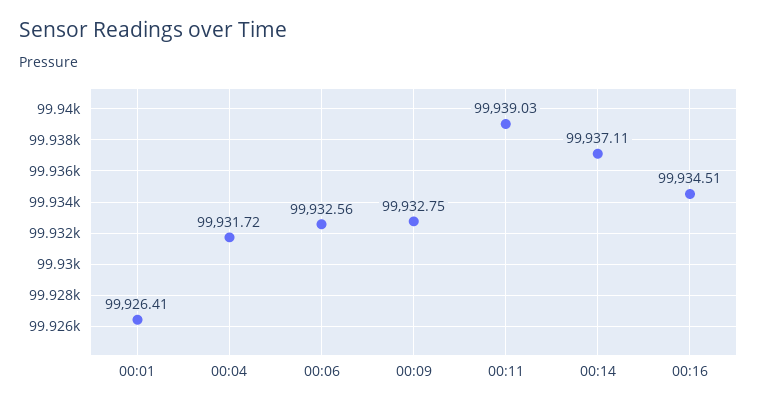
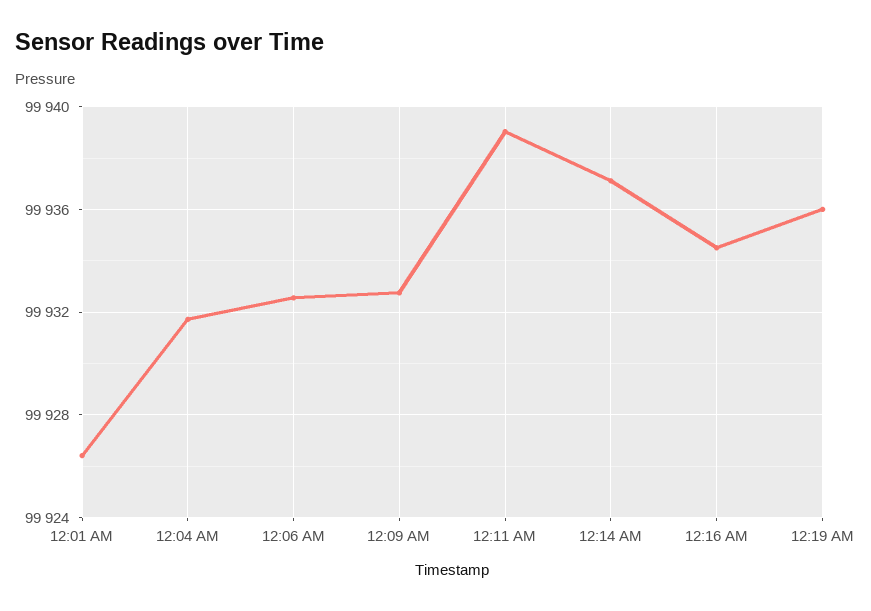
12:19 AM: none -> 99936

